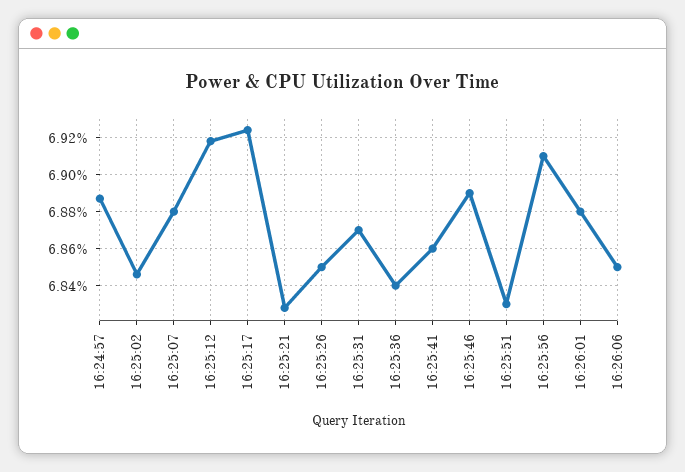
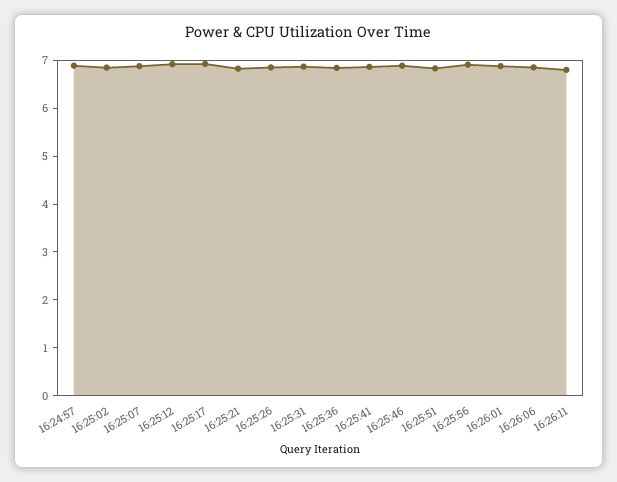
16:26:11: none -> 6.8

